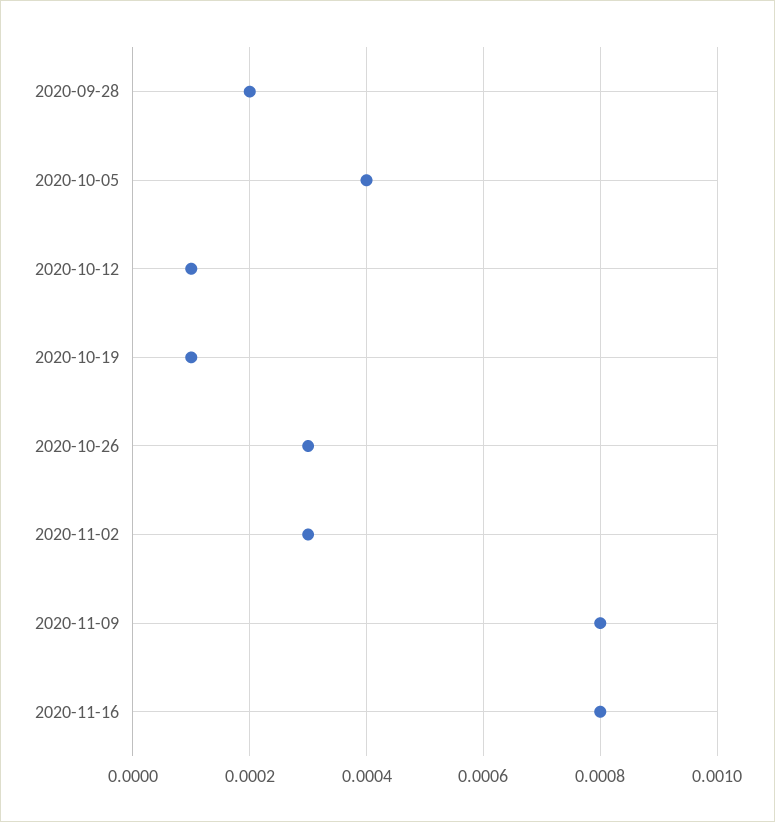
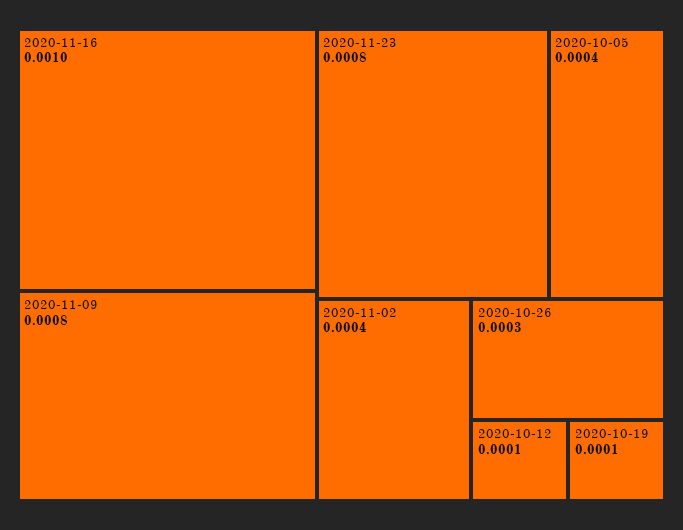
2020-09-28: 0.0002 -> none
2020-11-02: 0.0003 -> 0.0004
2020-11-16: 0.0008 -> 0.001
2020-11-23: none -> 0.0008

